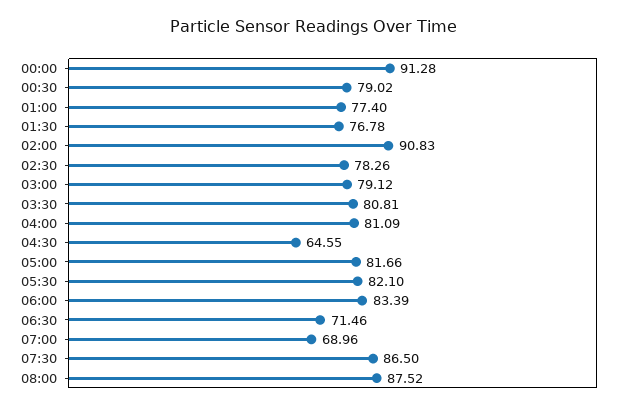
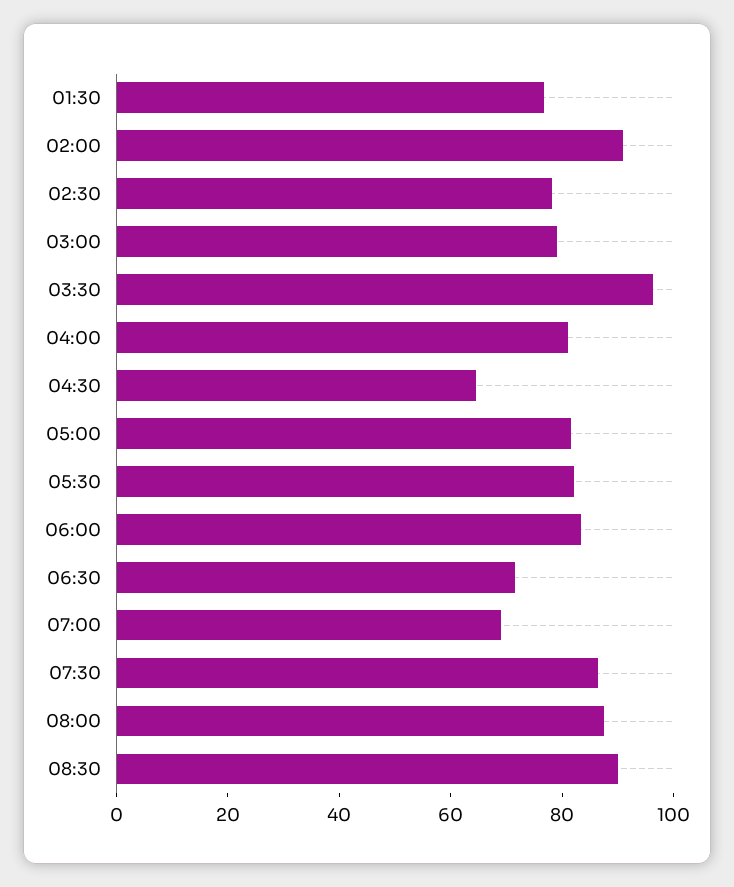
00:00: 91.28 -> none
00:30: 79.02 -> none
01:00: 77.4 -> none
03:30: 80.81 -> 95
08:30: none -> 90

